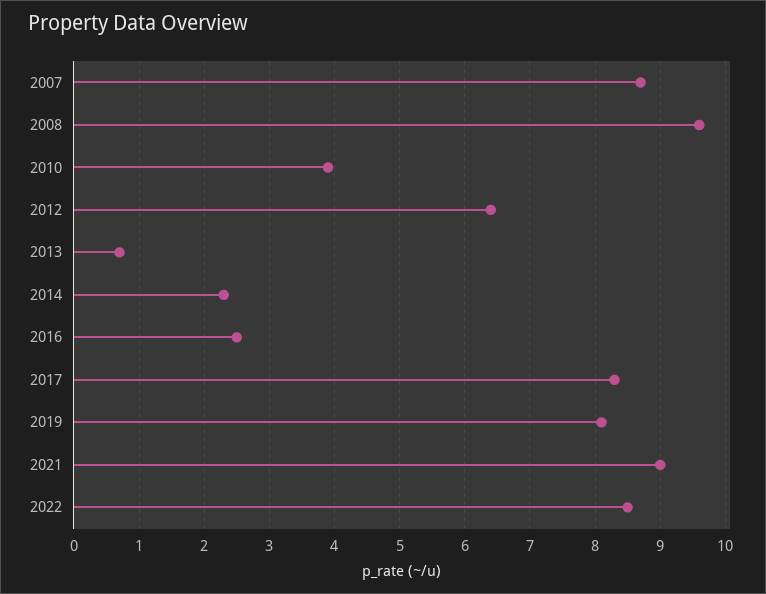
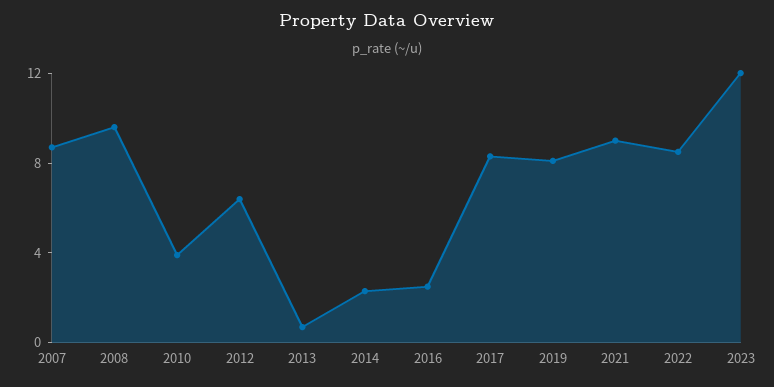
2023: none -> 12

